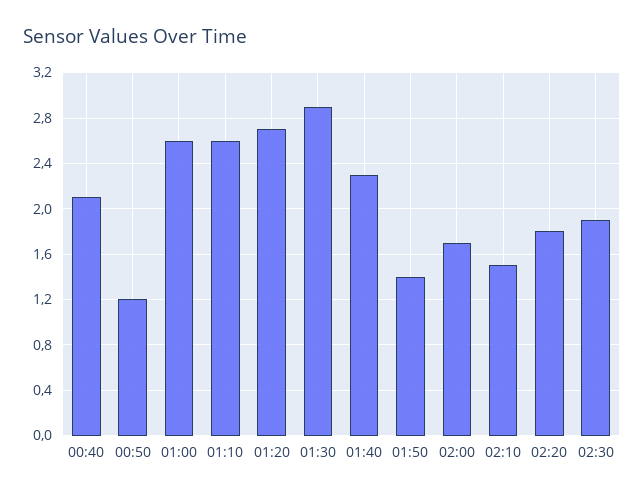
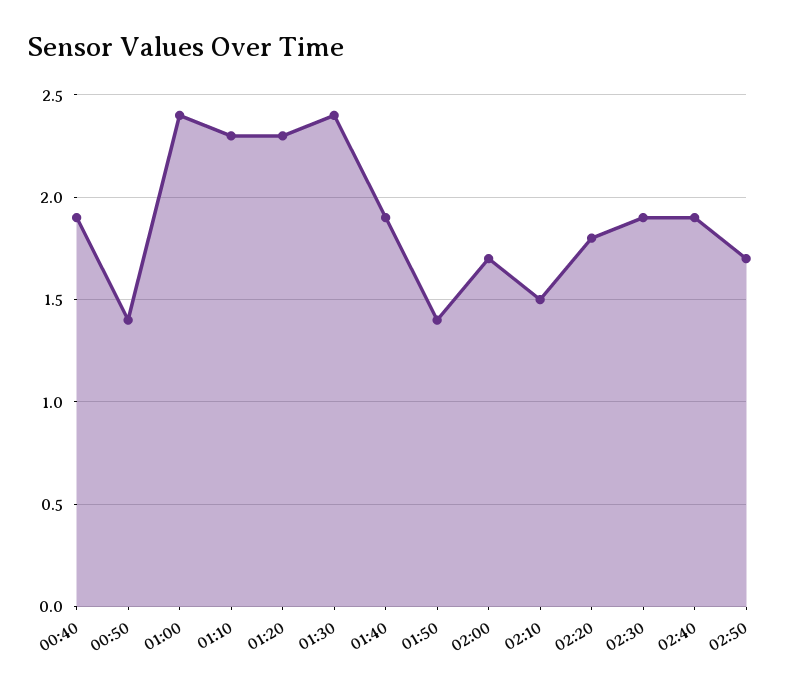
00:40: 2.1 -> 1.9
00:50: 1.2 -> 1.4
01:00: 2.6 -> 2.4
01:10: 2.6 -> 2.3
01:20: 2.7 -> 2.3
01:30: 2.9 -> 2.4
01:40: 2.3 -> 1.9
02:40: none -> 1.9
02:50: none -> 1.7

